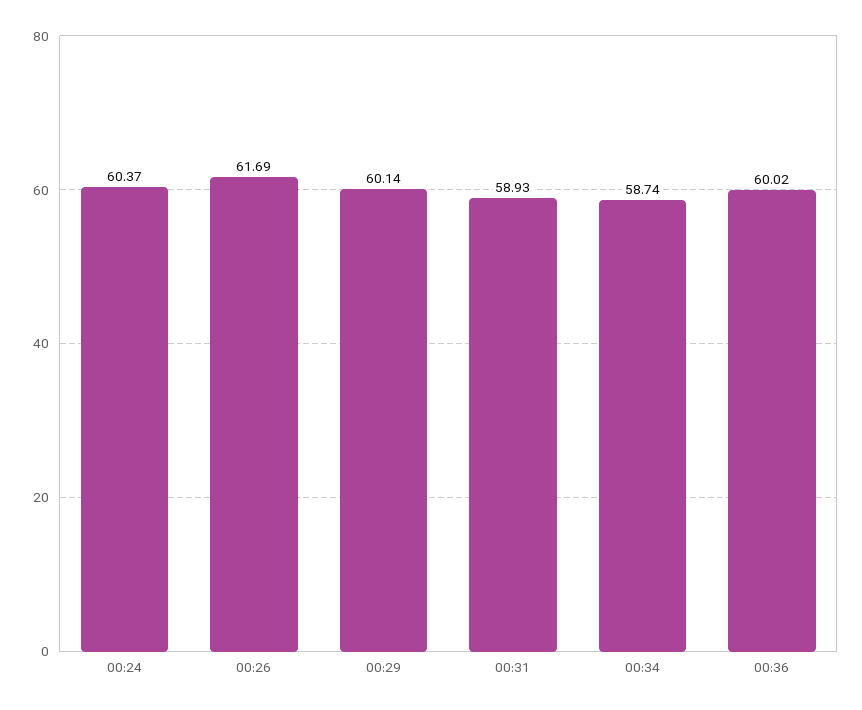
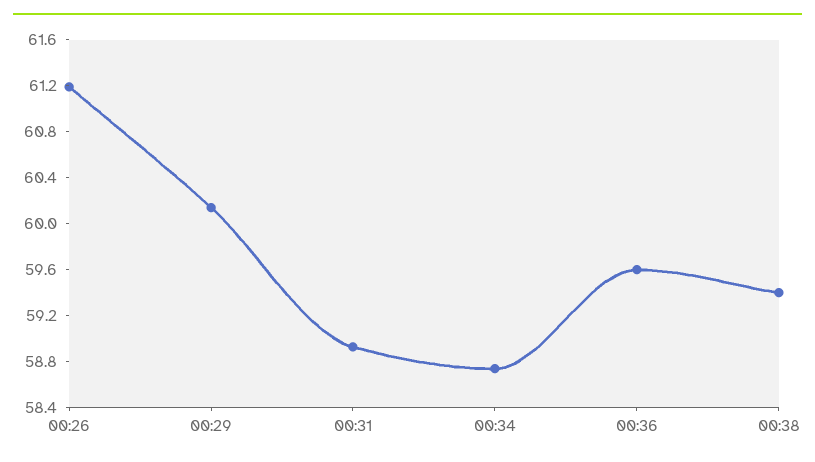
00:24: 60.37 -> none
00:26: 61.69 -> 61.2
00:36: 60.02 -> 59.6
00:38: none -> 59.4

